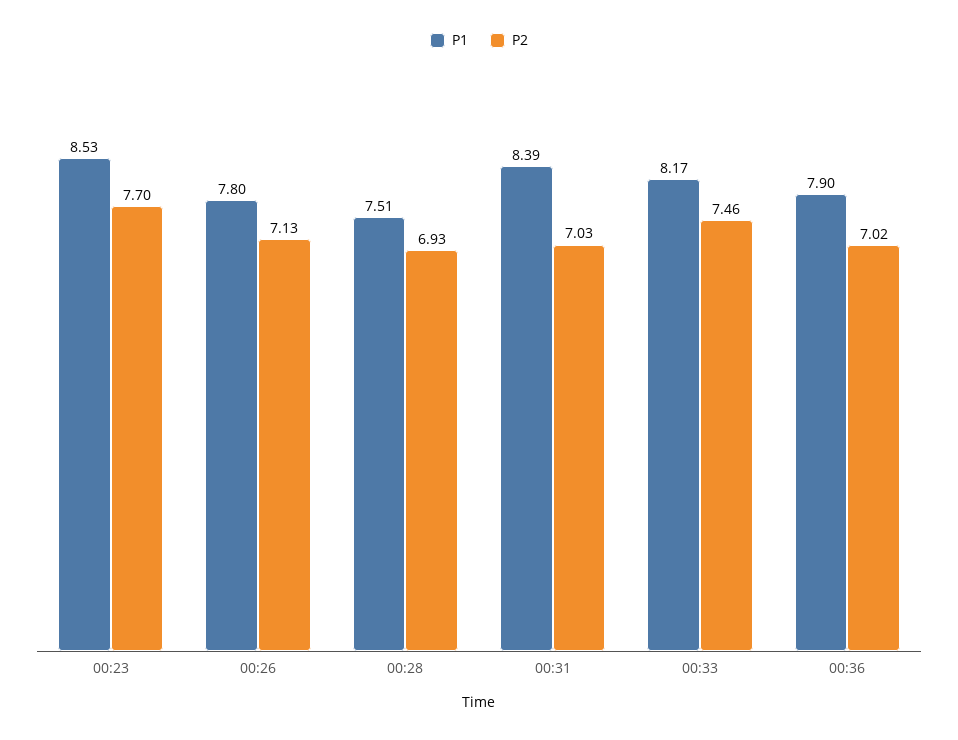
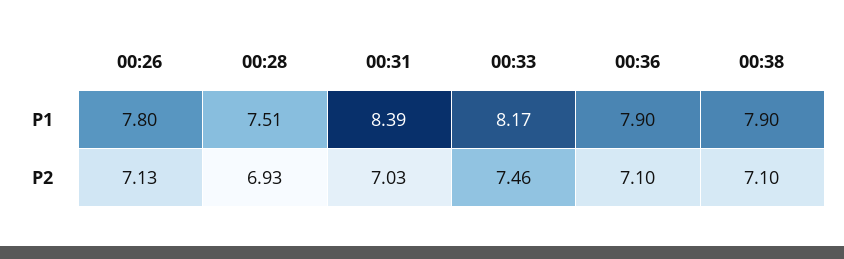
P1, 00:23: 8.53 -> none
P2, 00:23: 7.7 -> none
P2, 00:36: 7.02 -> 7.1
P1, 00:38: none -> 7.9
P2, 00:38: none -> 7.1

